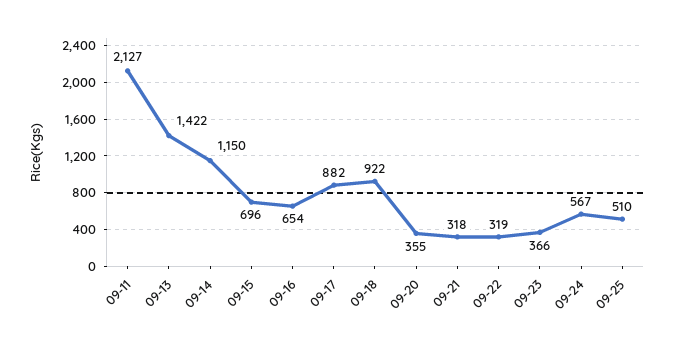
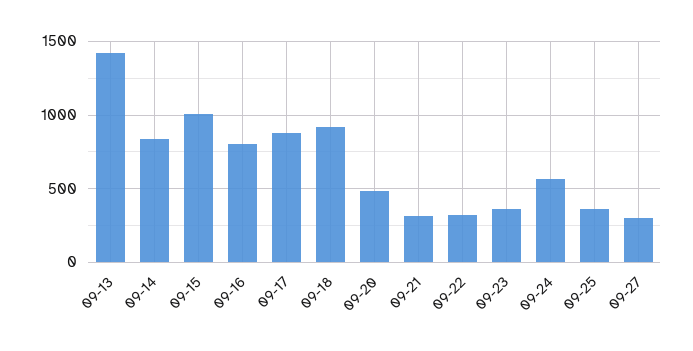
09-11: 2127 -> none
09-14: 1150 -> 850
09-15: 696 -> 1000
09-16: 654 -> 800
09-20: 355 -> 500
09-25: 510 -> 350
09-27: none -> 300

